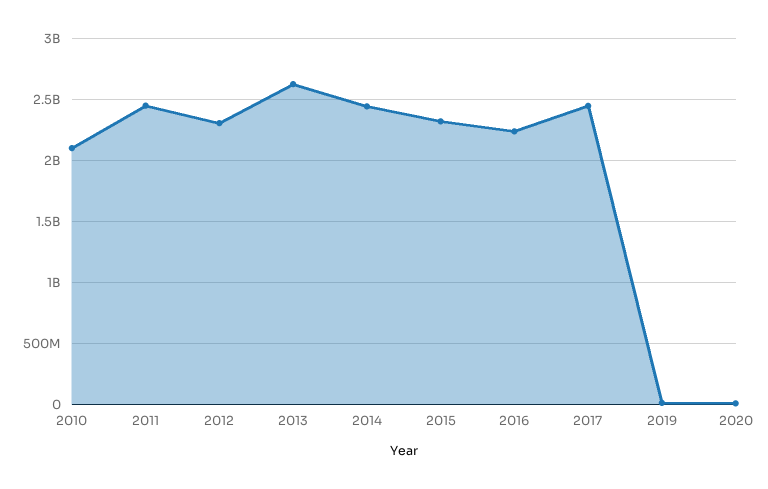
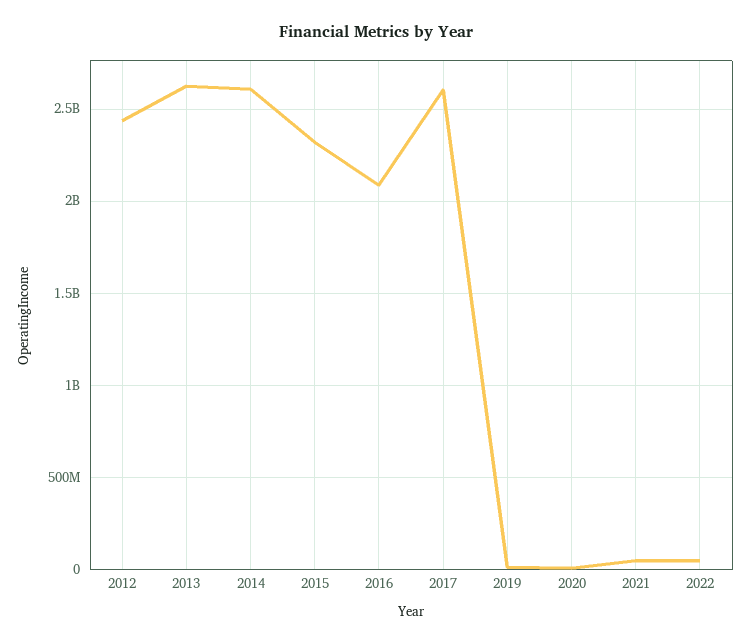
2010: 2100000000 -> none
2011: 2450000000 -> none
2012: 2300000000 -> 2450000000
2014: 2450000000 -> 2600000000
2016: 2250000000 -> 2100000000
2017: 2450000000 -> 2600000000
2021: none -> 50000000
2022: none -> 50000000

